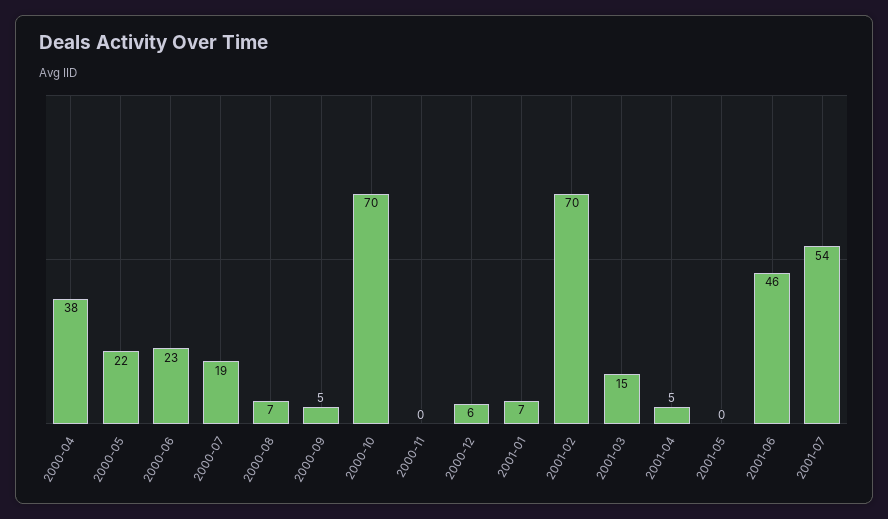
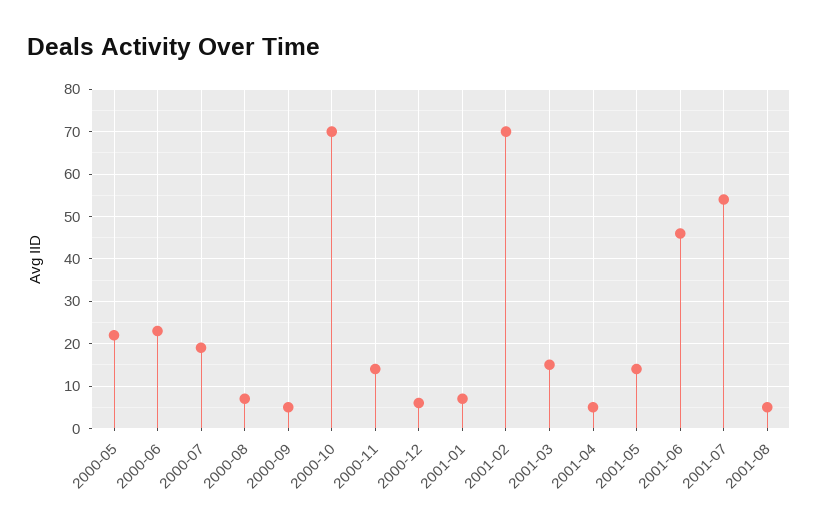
2000-04: 38 -> none
2000-11: 0 -> 15
2001-05: 0 -> 15
2001-08: none -> 5

